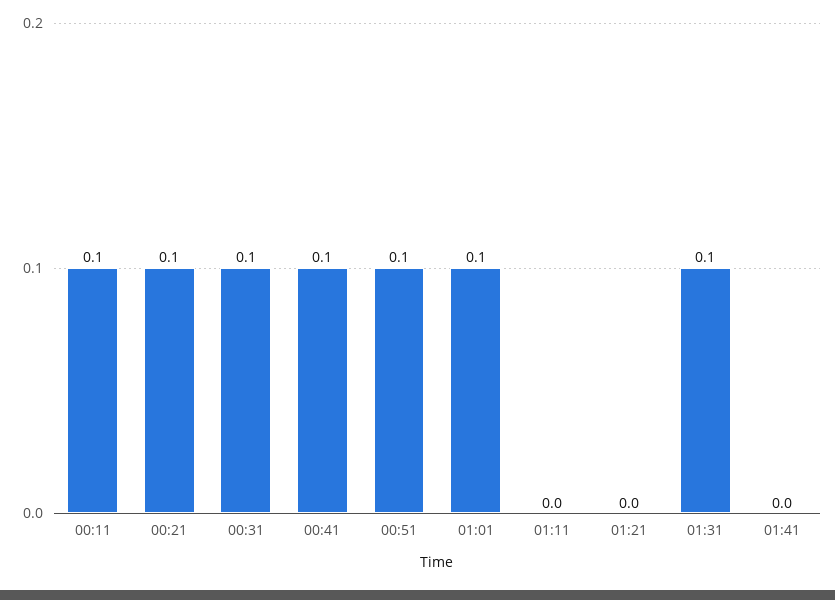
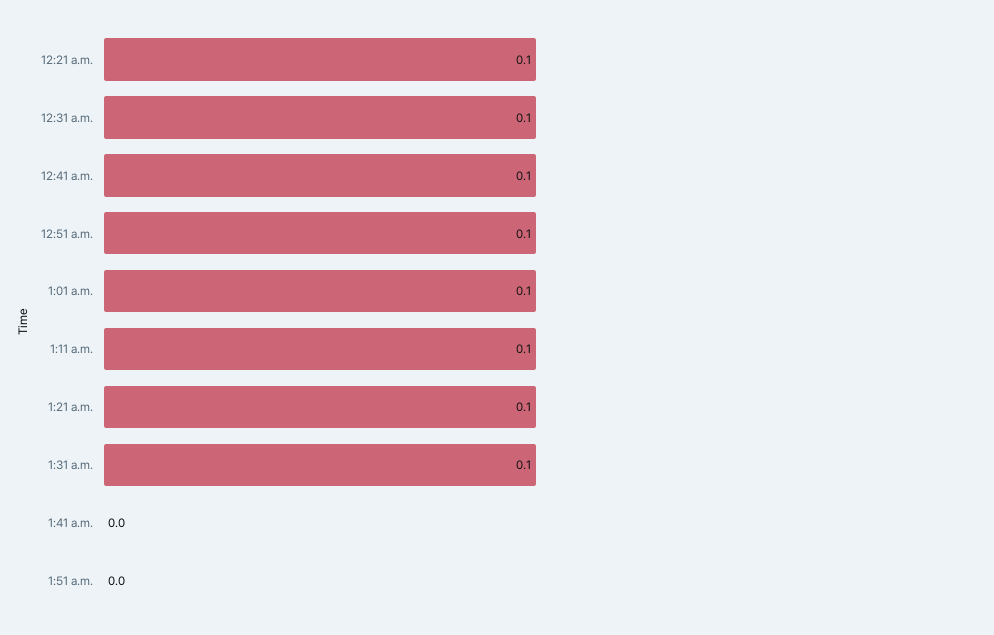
00:11: 0.1 -> none
01:11: 0 -> 0.1
01:21: 0 -> 0.1
1:51 a.m.: none -> 0

